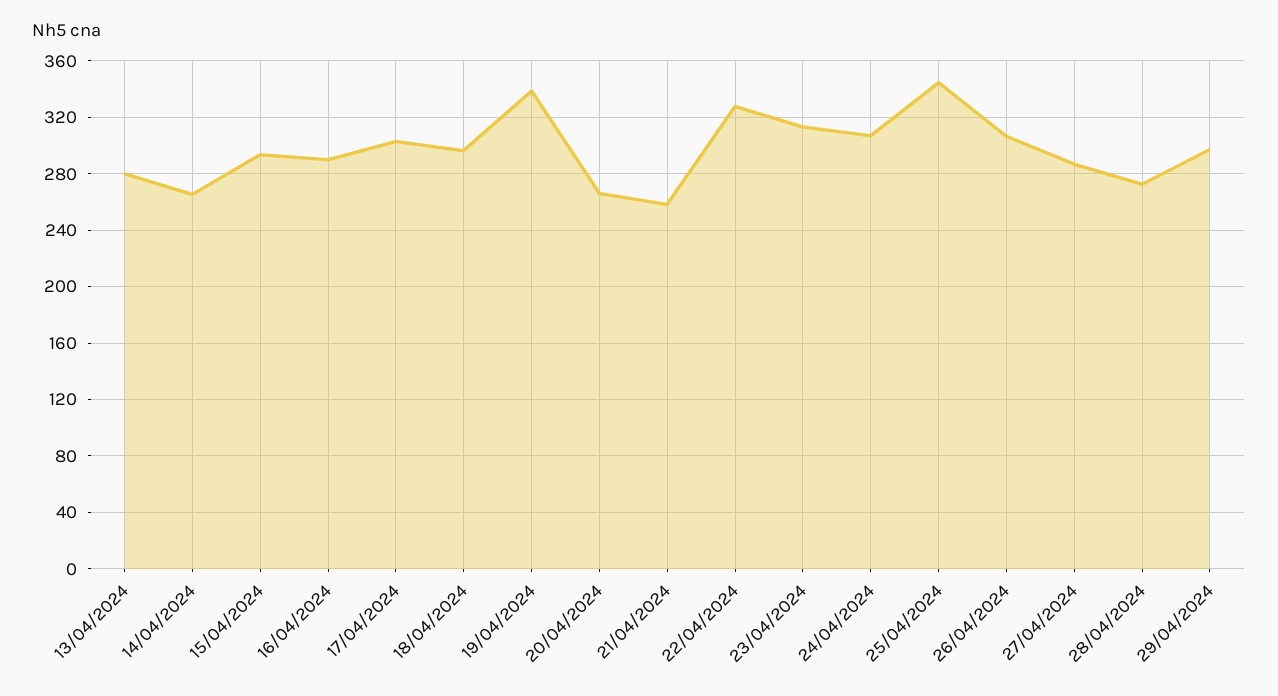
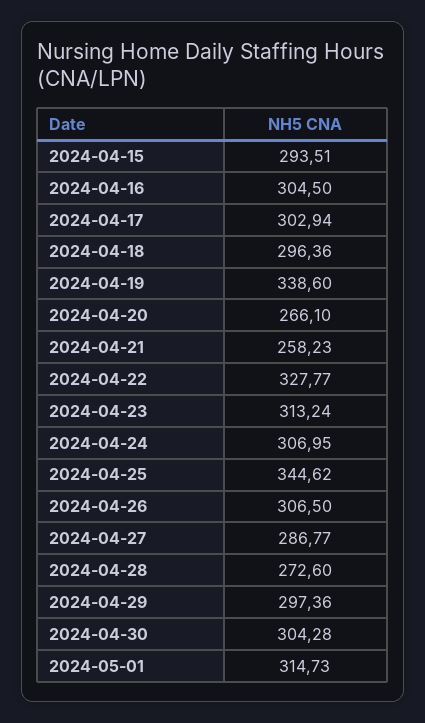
13/04/2024: 280 -> none
14/04/2024: 265 -> none
16/04/2024: 290 -> 304.5
2024-04-30: none -> 304.28
2024-05-01: none -> 314.73

